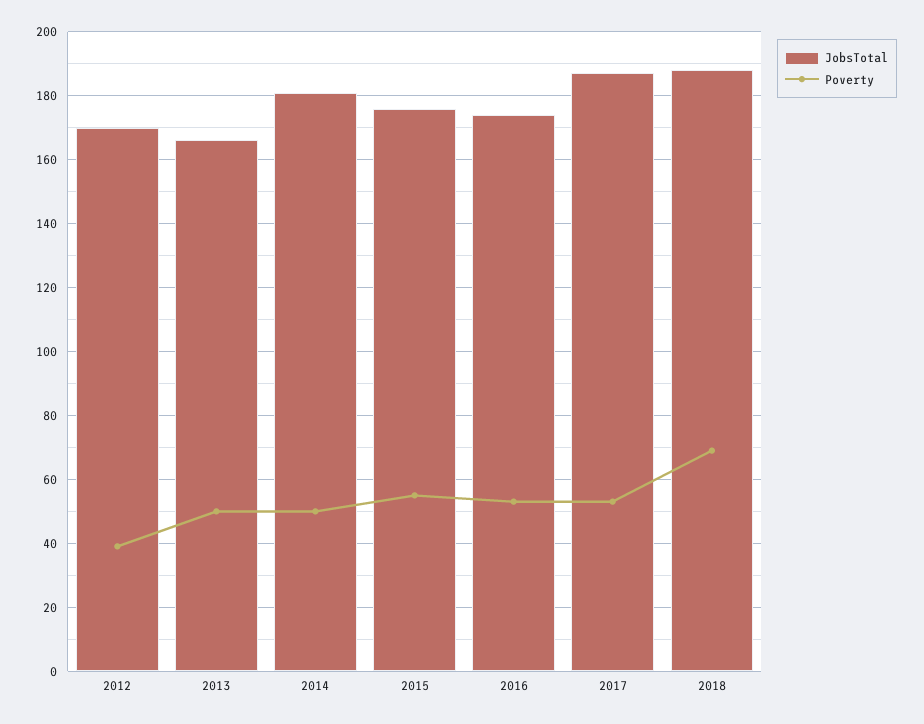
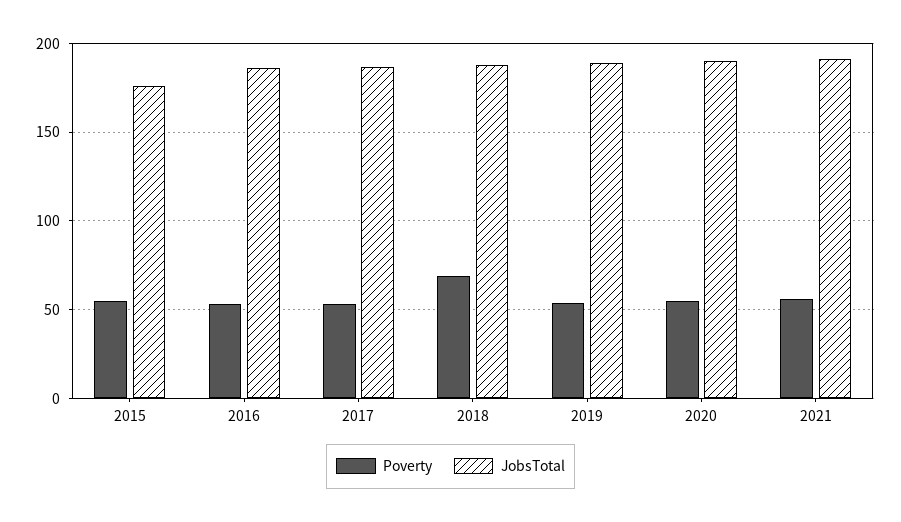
JobsTotal, 2012: 170 -> none
Poverty, 2012: 40 -> none
JobsTotal, 2013: 165 -> none
Poverty, 2013: 50 -> none
JobsTotal, 2014: 180 -> none
Poverty, 2014: 50 -> none
JobsTotal, 2016: 175 -> 185
Poverty, 2019: none -> 55
JobsTotal, 2019: none -> 190
Poverty, 2020: none -> 55
JobsTotal, 2020: none -> 190
Poverty, 2021: none -> 55
JobsTotal, 2021: none -> 190

